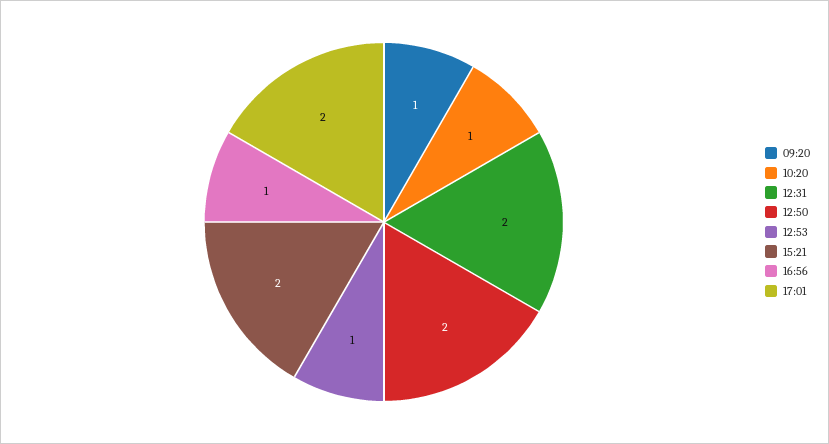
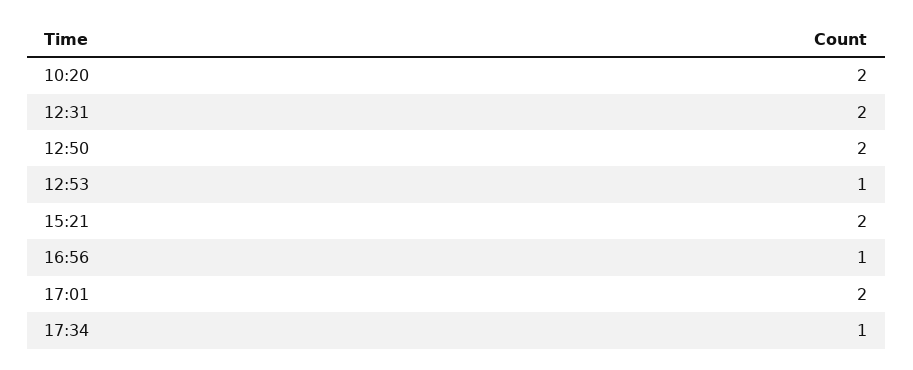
09:20: 1 -> none
10:20: 1 -> 2
17:34: none -> 1

